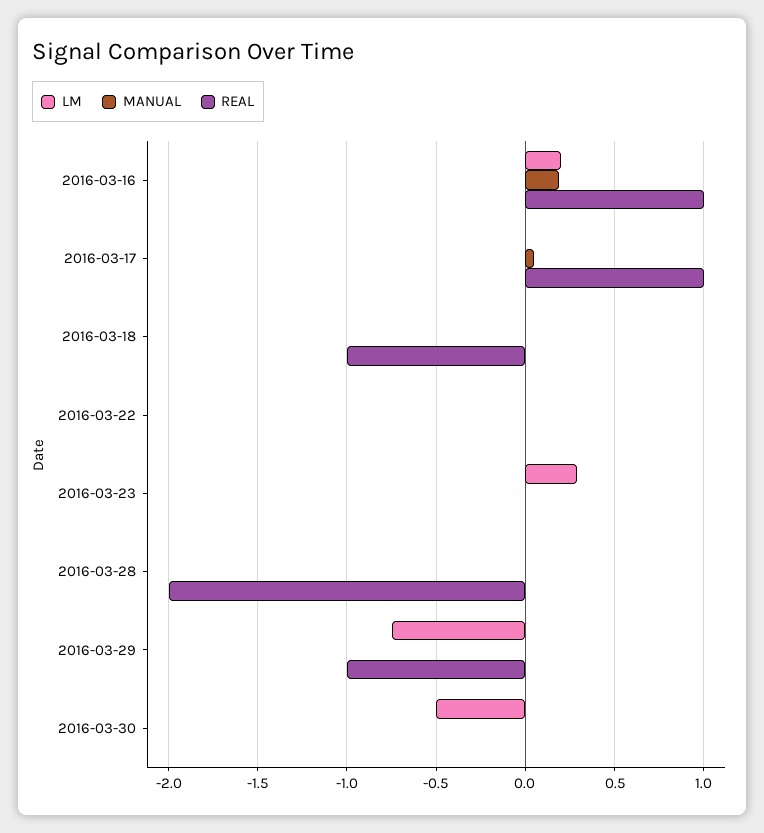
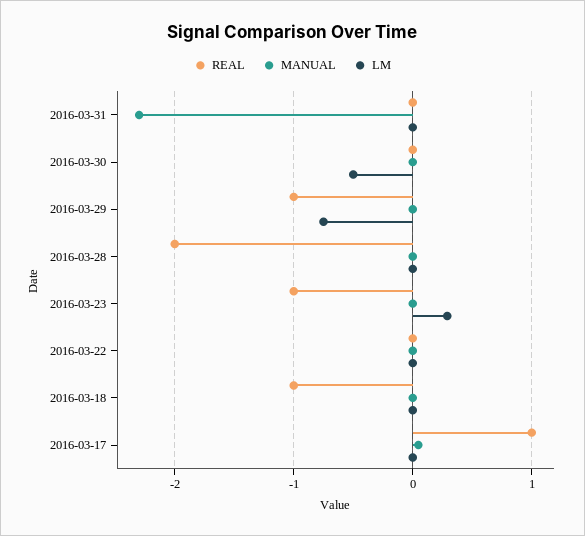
LM, 2016-03-16: 0.2 -> none
MANUAL, 2016-03-16: 0.2 -> none
REAL, 2016-03-16: 1 -> none
REAL, 2016-03-23: 0 -> -1
REAL, 2016-03-31: none -> 0
MANUAL, 2016-03-31: none -> -2.3
LM, 2016-03-31: none -> 0

